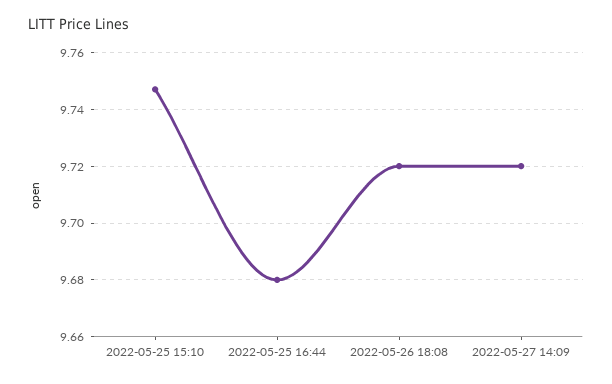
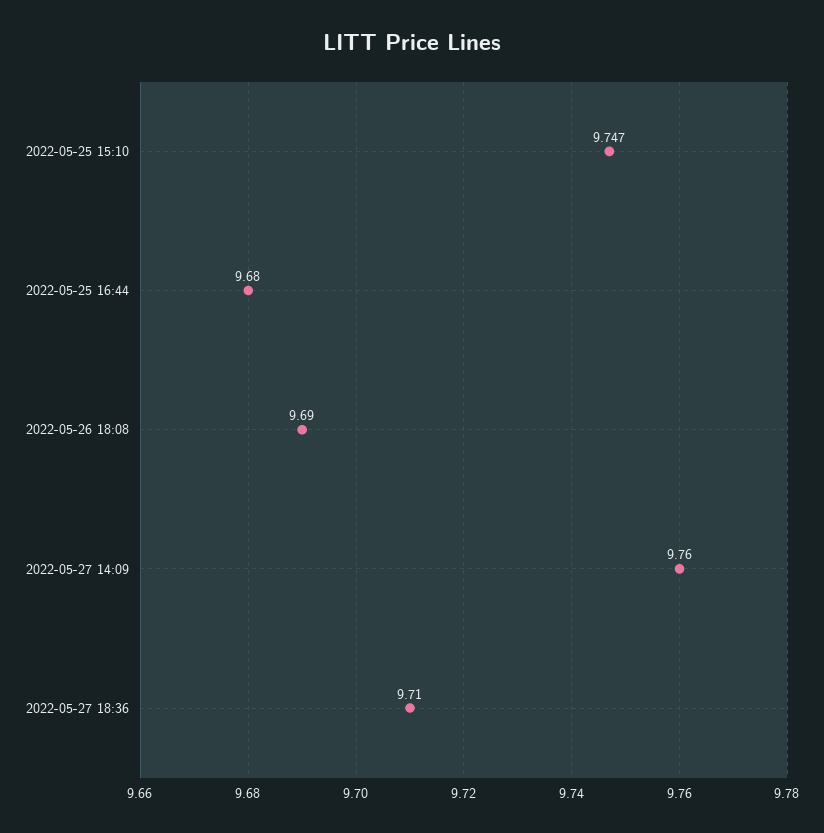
2022-05-26 18:08: 9.72 -> 9.69
2022-05-27 14:09: 9.72 -> 9.76
2022-05-27 18:36: none -> 9.71

